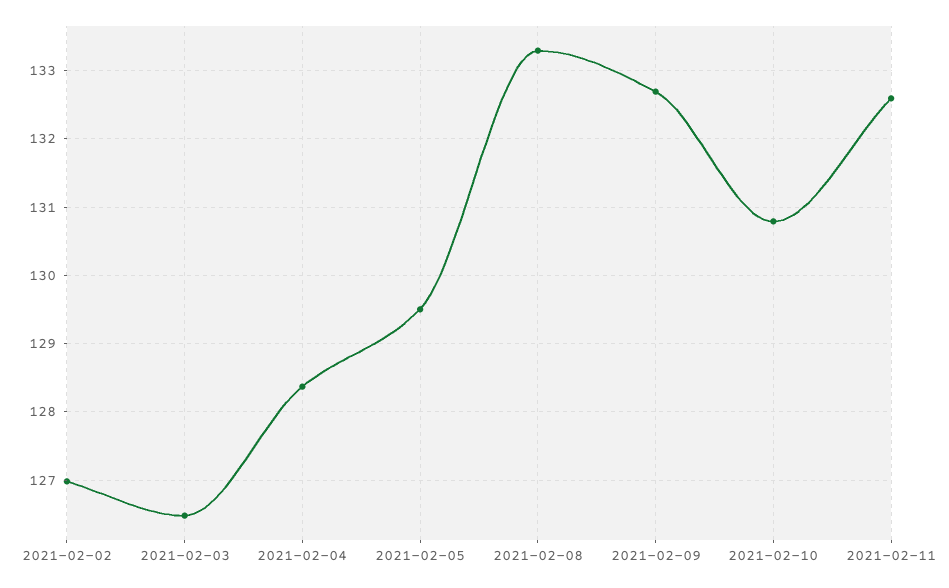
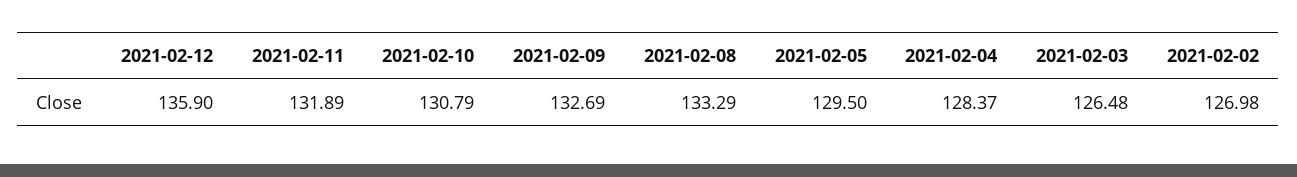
2021-02-11: 132.6 -> 131.89
2021-02-12: none -> 135.9

